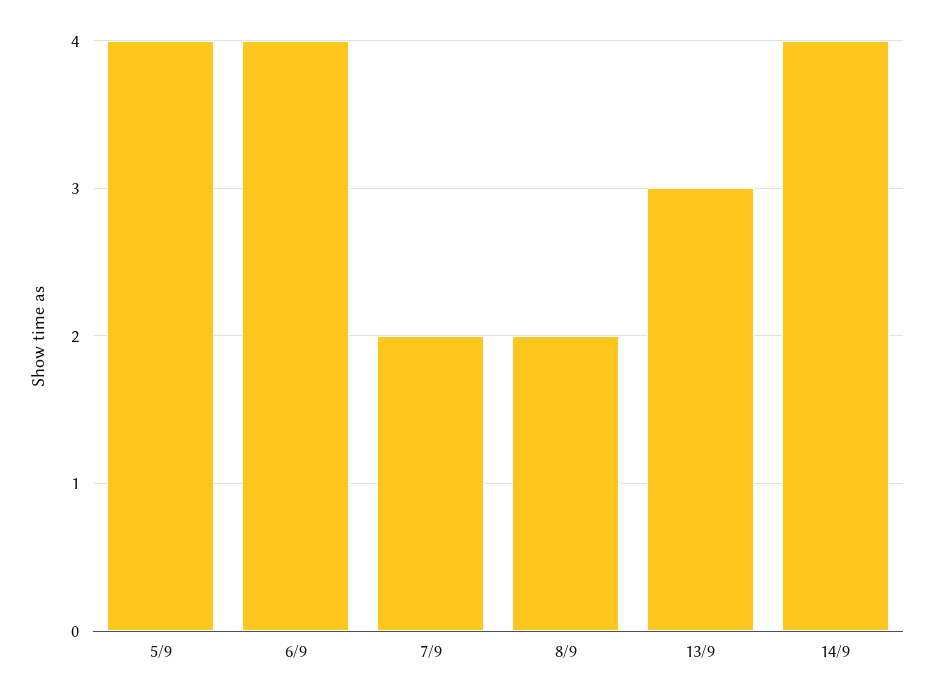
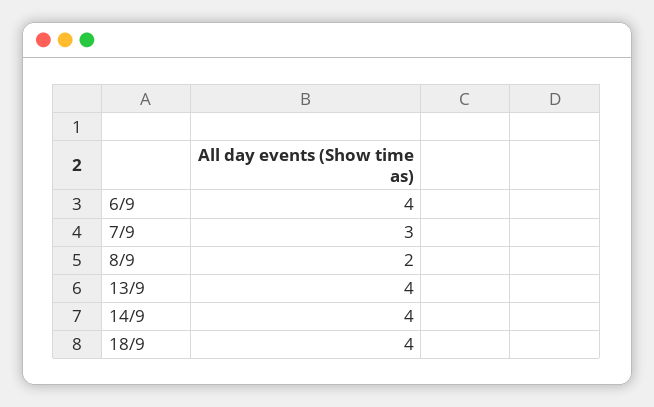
5/9: 4 -> none
7/9: 2 -> 3
13/9: 3 -> 4
18/9: none -> 4

